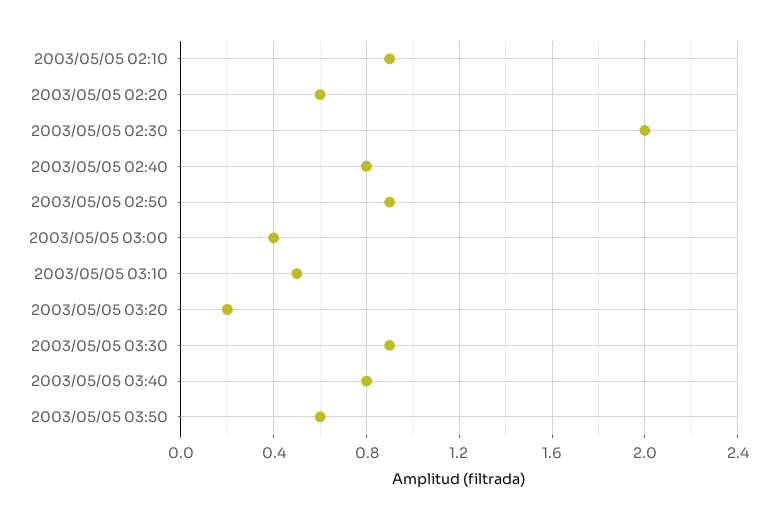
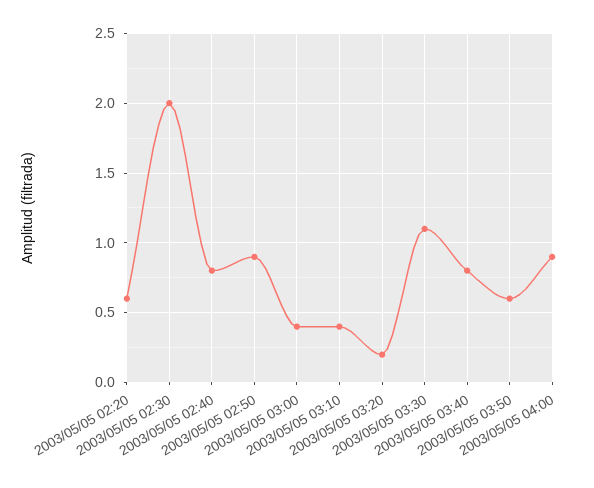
2003/05/05 02:10: 0.9 -> none
2003/05/05 03:10: 0.5 -> 0.4
2003/05/05 03:30: 0.9 -> 1.1
2003/05/05 04:00: none -> 0.9

